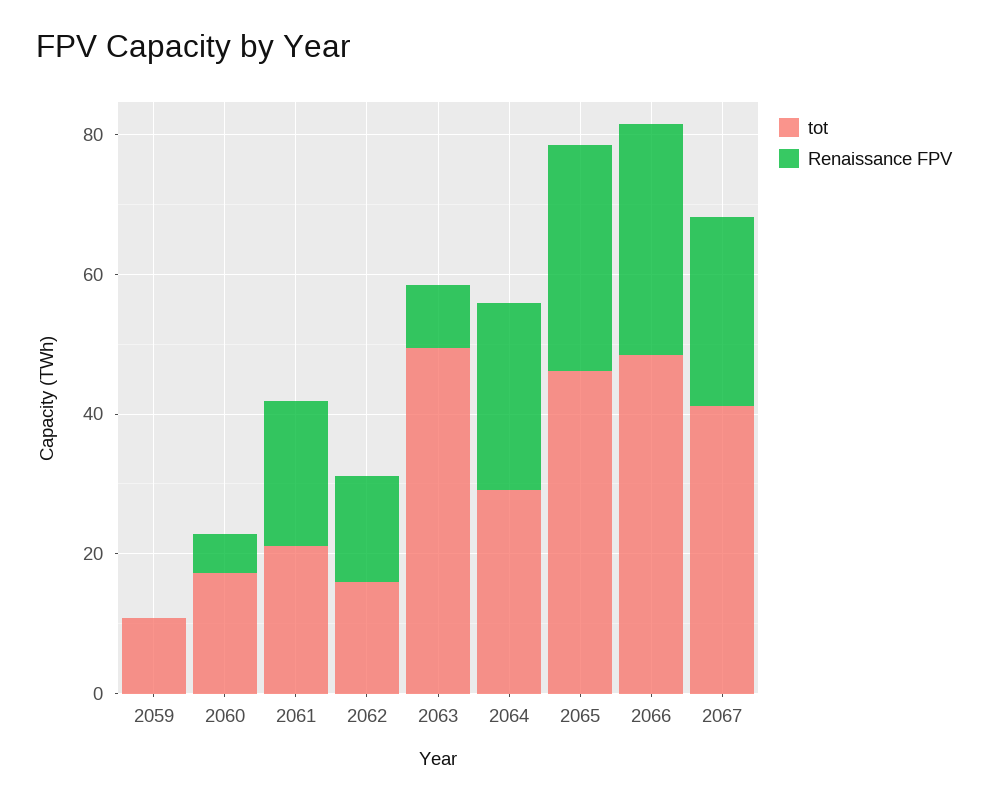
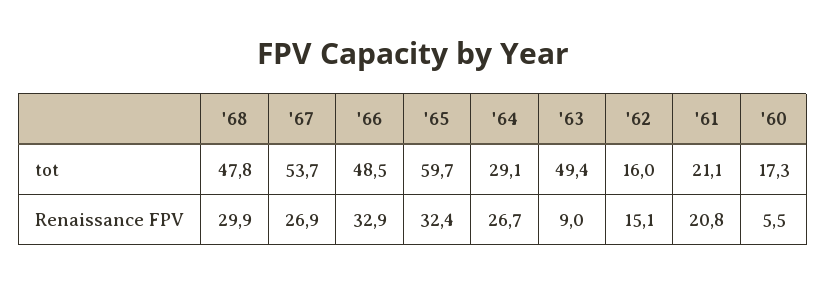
tot, 2059: 10 -> none
Renaissance FPV, 2059: 0 -> none
tot, 2065: 45 -> 59.7
tot, 2067: 40 -> 53.7
tot, '68: none -> 47.8
Renaissance FPV, '68: none -> 29.9

